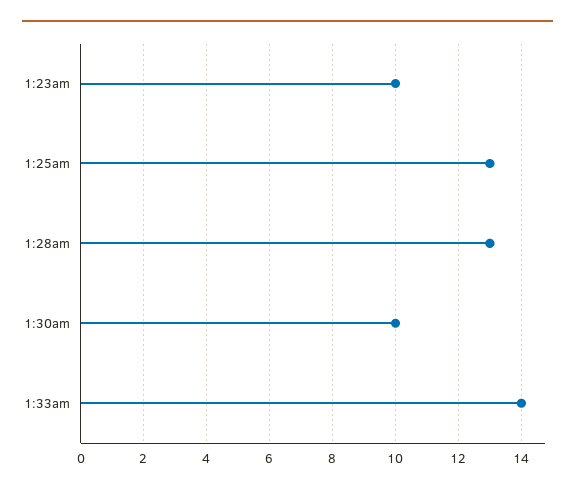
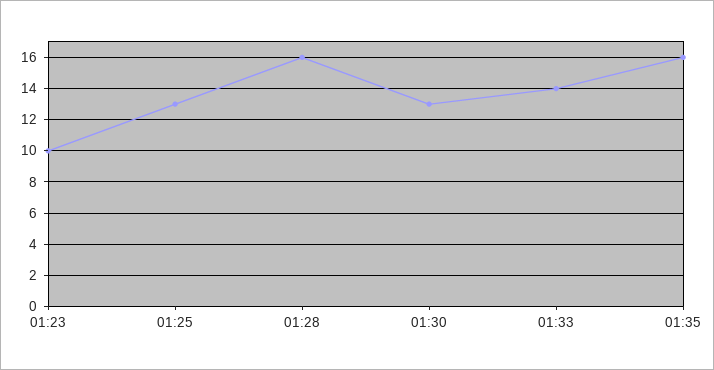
1:28am: 13 -> 16
1:30am: 10 -> 13
01:35: none -> 16

